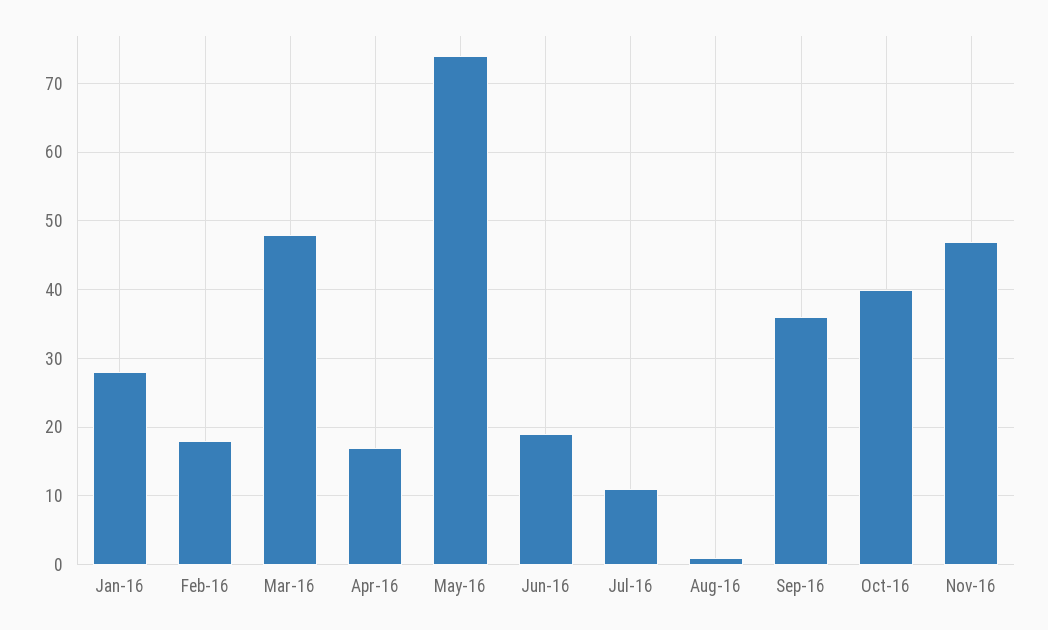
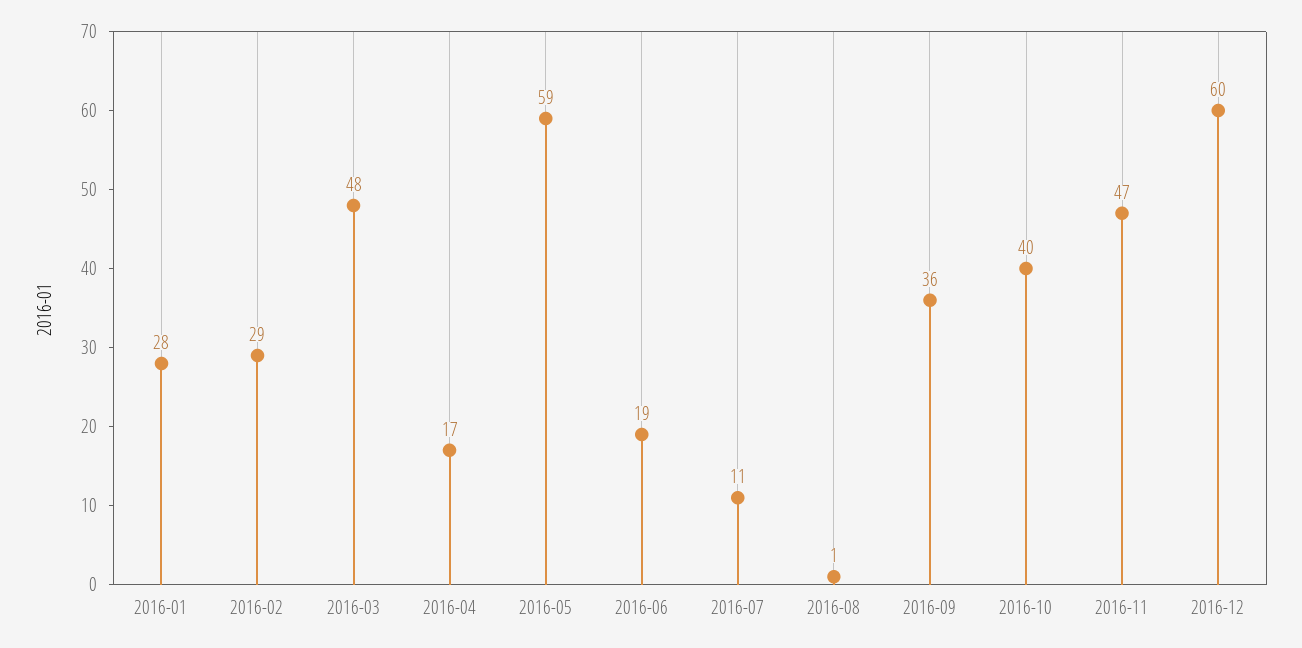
Feb-16: 18 -> 29
May-16: 74 -> 59
2016-12: none -> 60

